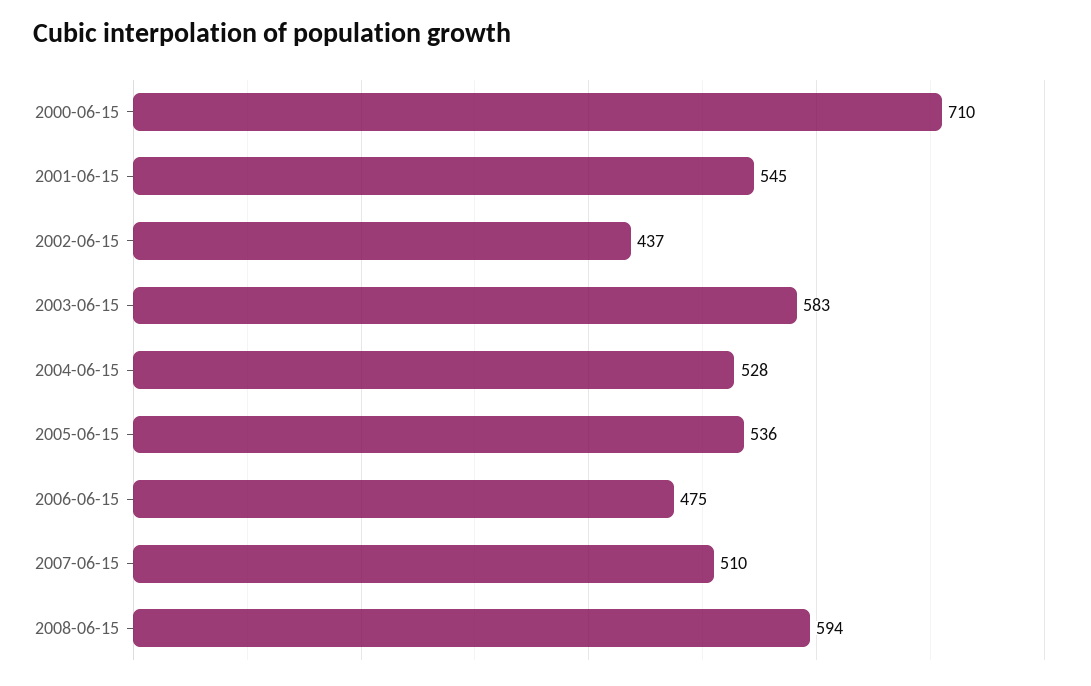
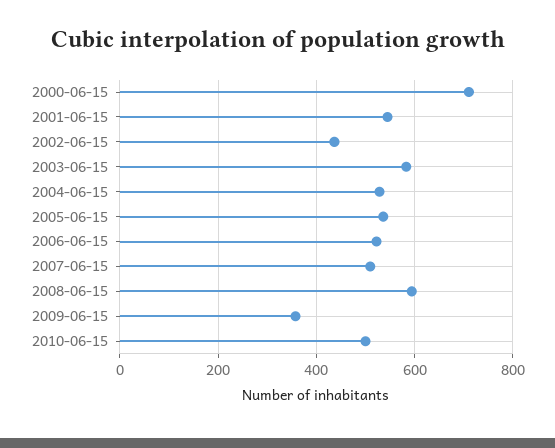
2006-06-15: 475 -> 520
2009-06-15: none -> 360
2010-06-15: none -> 500

